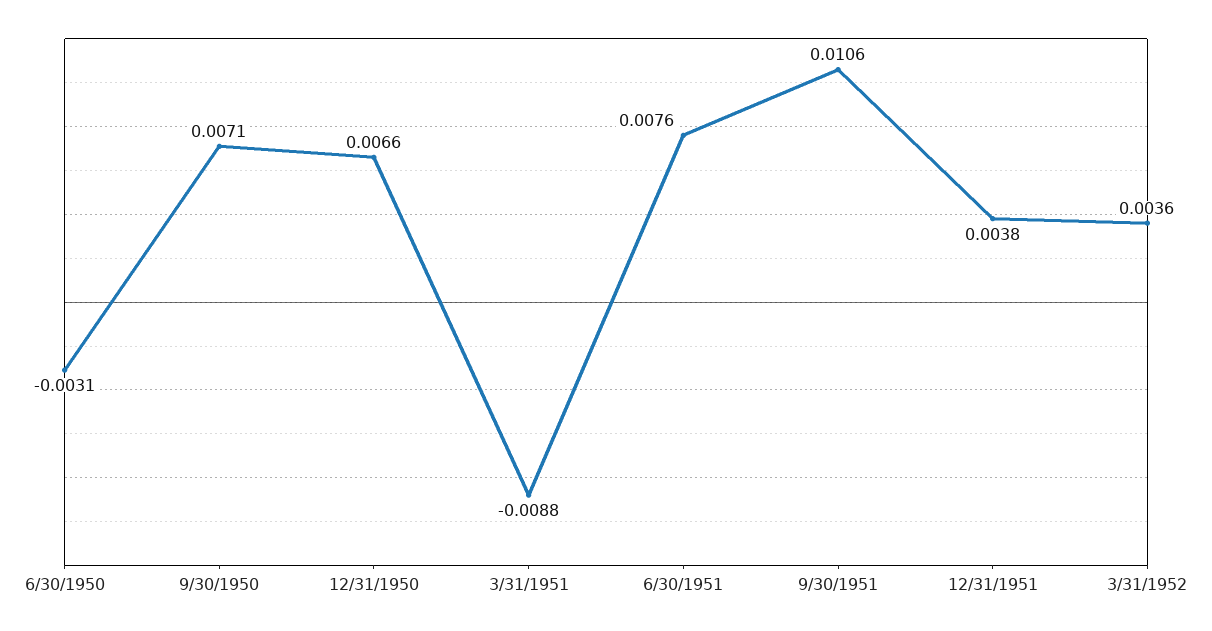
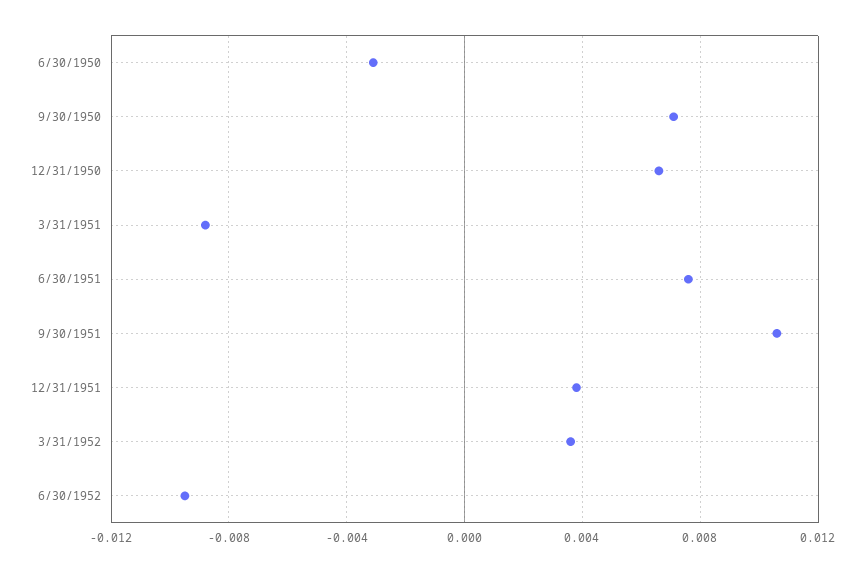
6/30/1952: none -> -0.0095

